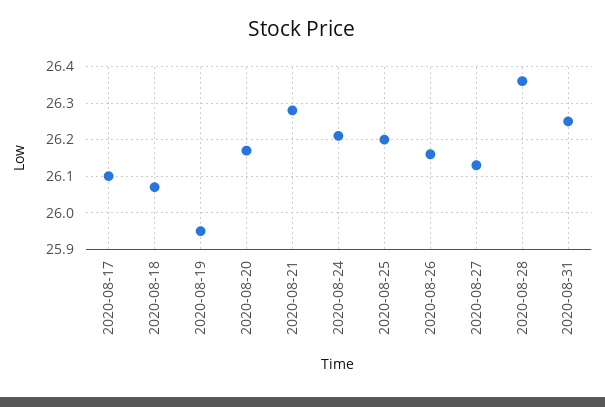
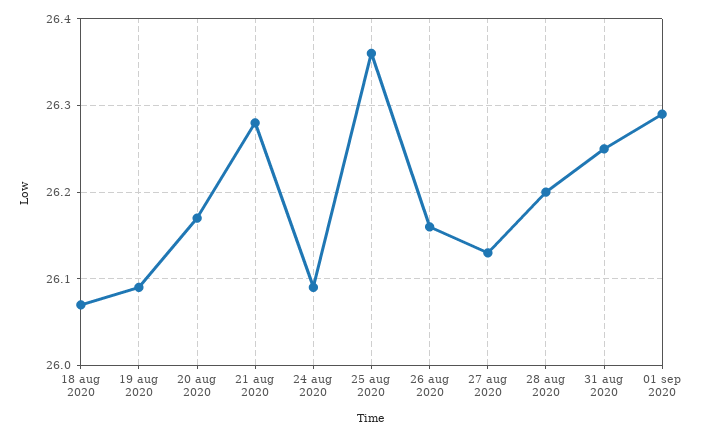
2020-08-17: 26.1 -> none
2020-08-19: 25.95 -> 26.09
2020-08-24: 26.2 -> 26.09
2020-08-25: 26.2 -> 26.36
2020-08-28: 26.35 -> 26.2
01 sep 2020: none -> 26.29

